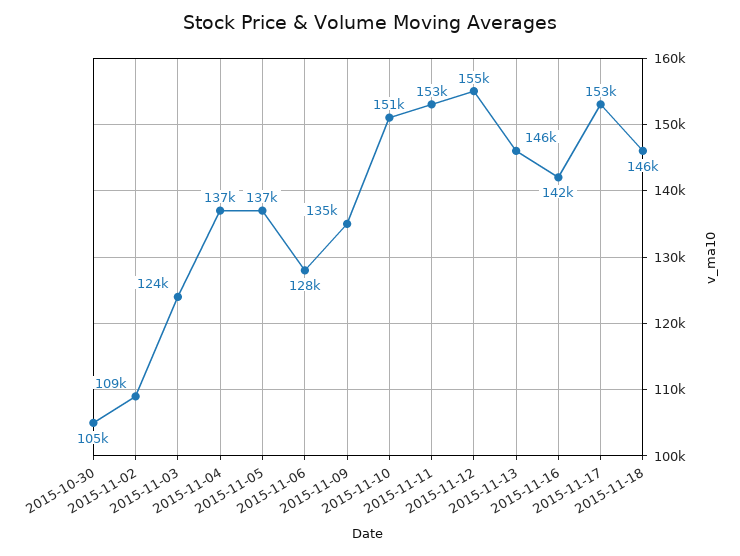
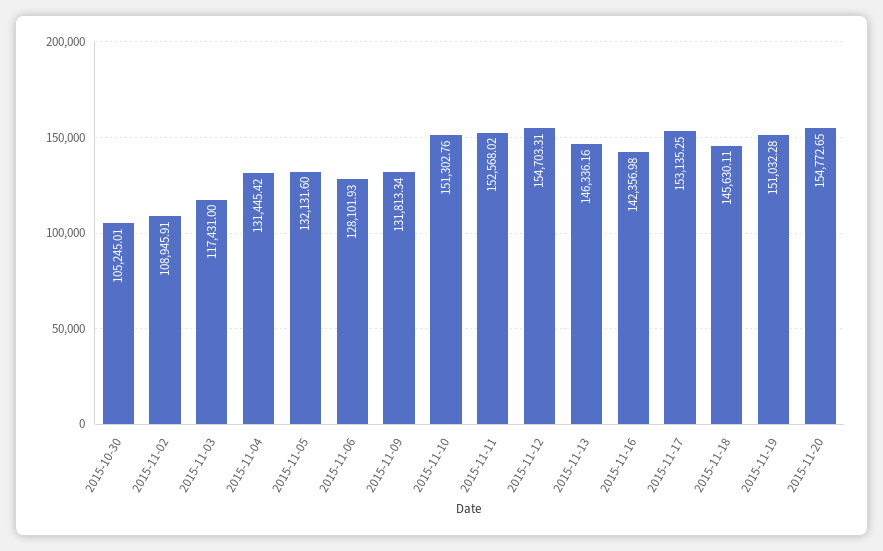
2015-11-03: 124000 -> 117431
2015-11-04: 137000 -> 131445.42
2015-11-05: 137000 -> 132131.6
2015-11-09: 135000 -> 131813.34
2015-11-19: none -> 151032.28
2015-11-20: none -> 154772.65

